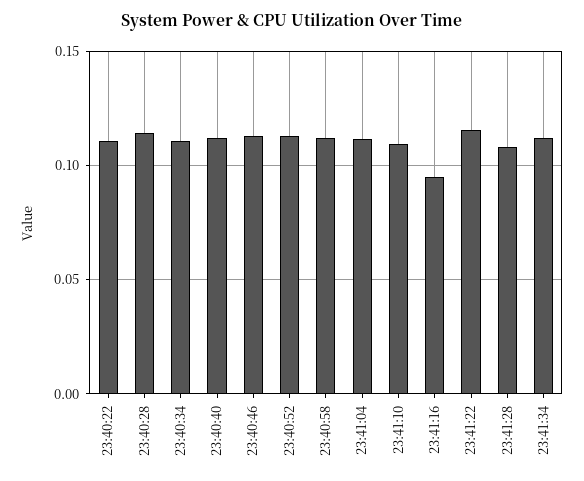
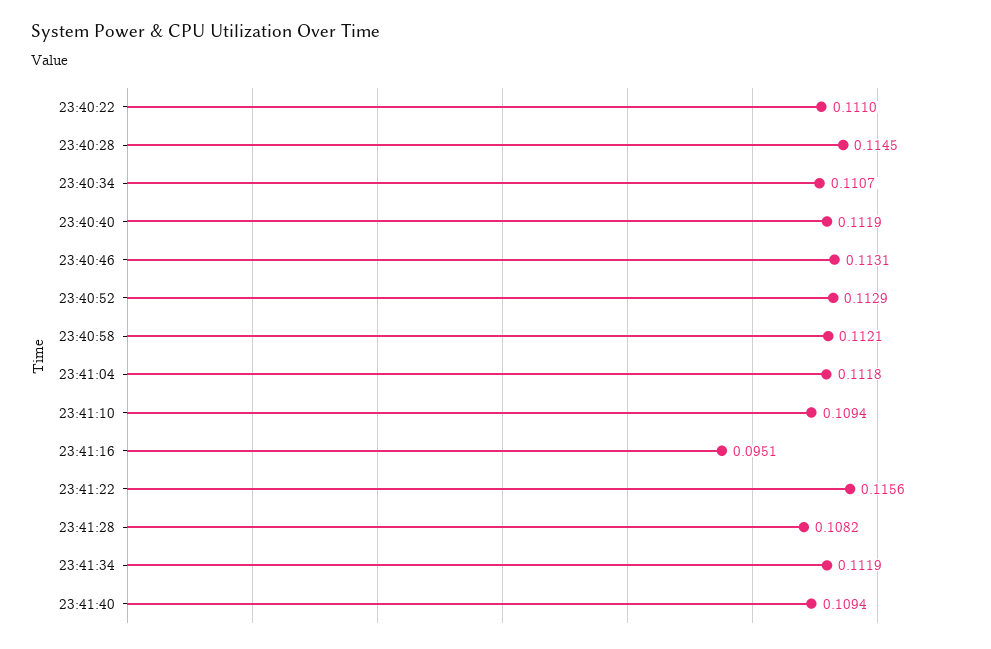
23:41:40: none -> 0.1094

